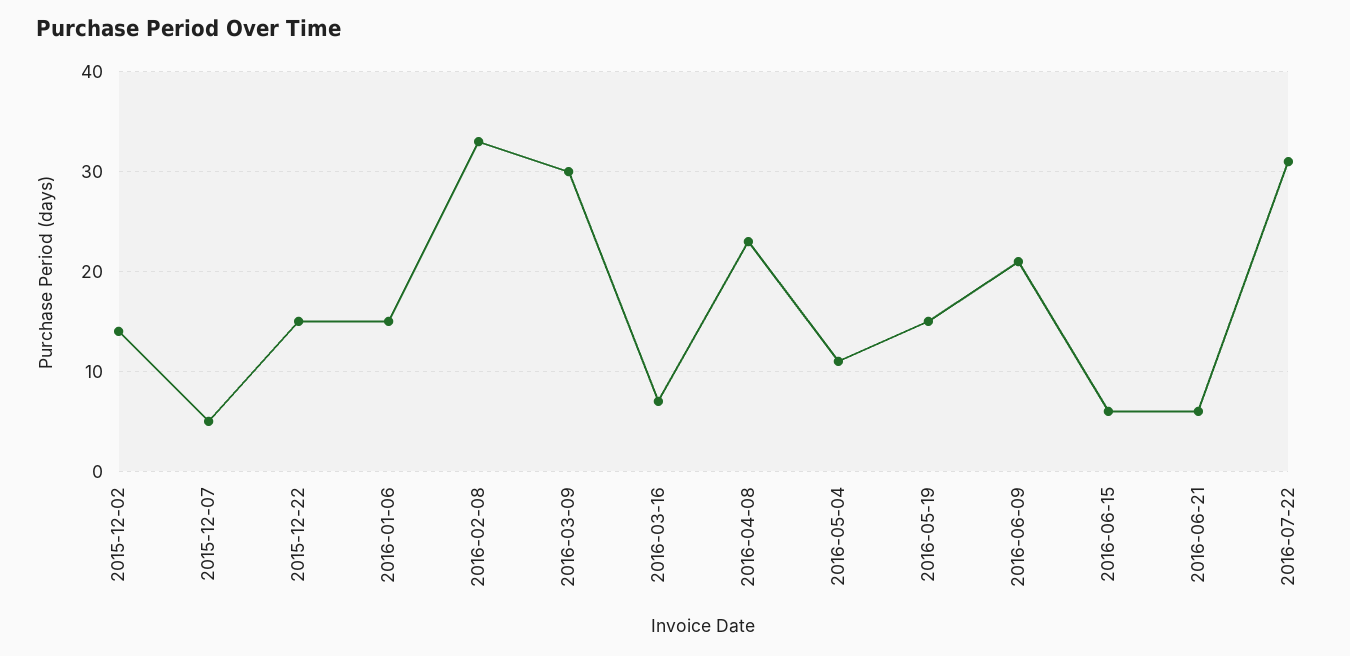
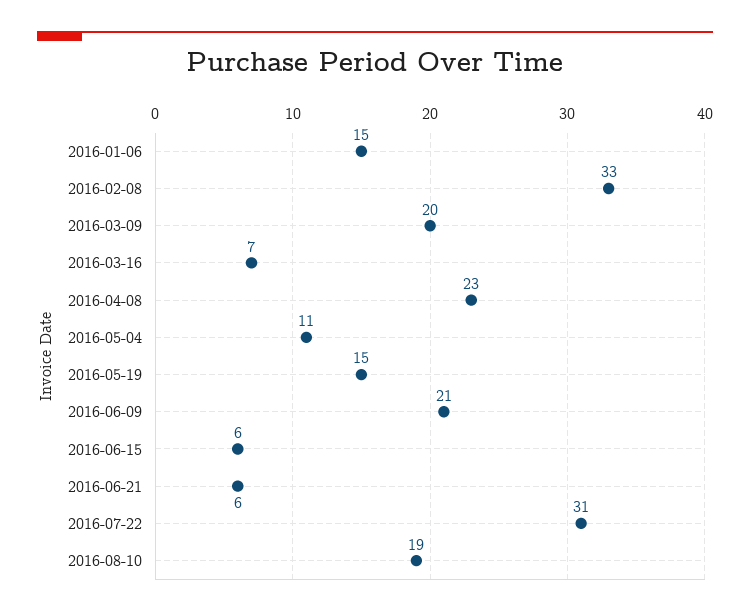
2015-12-02: 14 -> none
2015-12-07: 5 -> none
2015-12-22: 15 -> none
2016-03-09: 30 -> 20
2016-08-10: none -> 19

